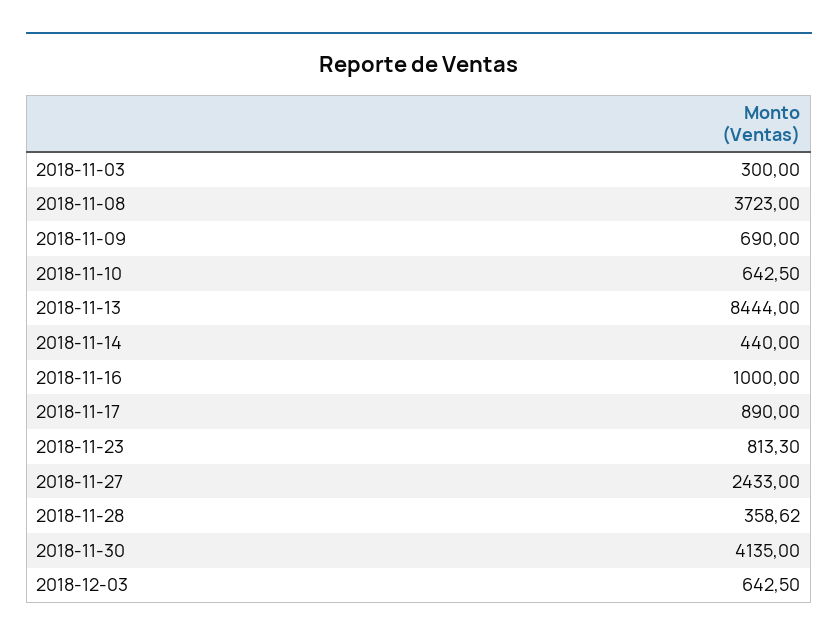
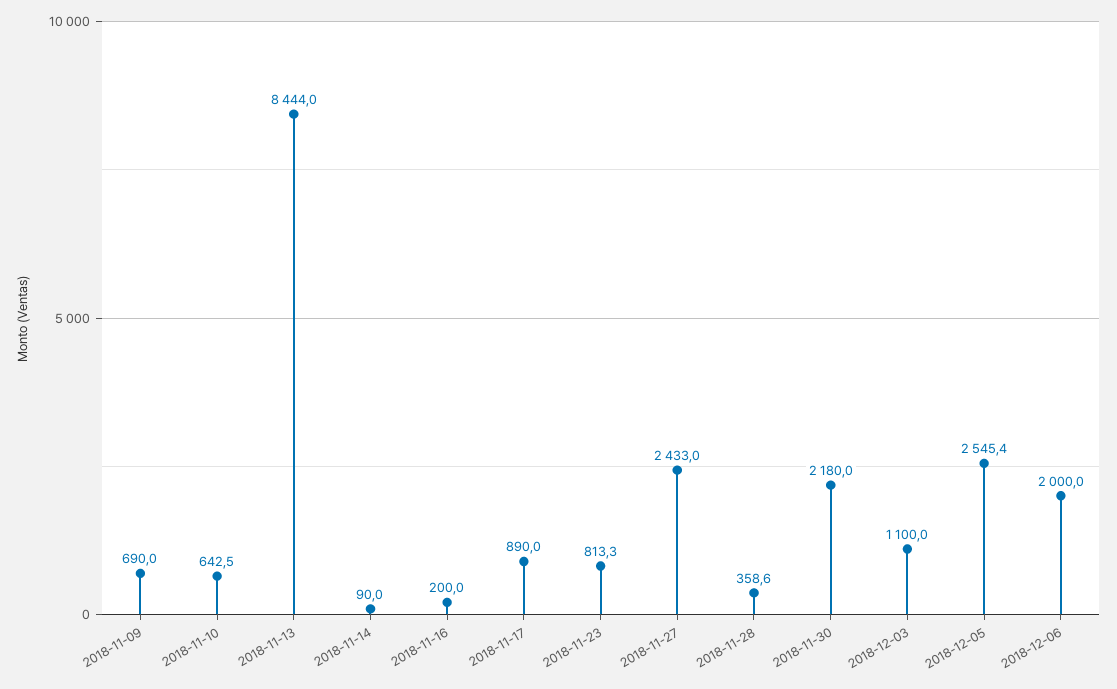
2018-11-03: 300 -> none
2018-11-08: 3723 -> none
2018-11-14: 440 -> 90
2018-11-16: 1000 -> 200
2018-11-30: 4135 -> 2180
2018-12-03: 642.5 -> 1100
2018-12-05: none -> 2545.4
2018-12-06: none -> 2000

